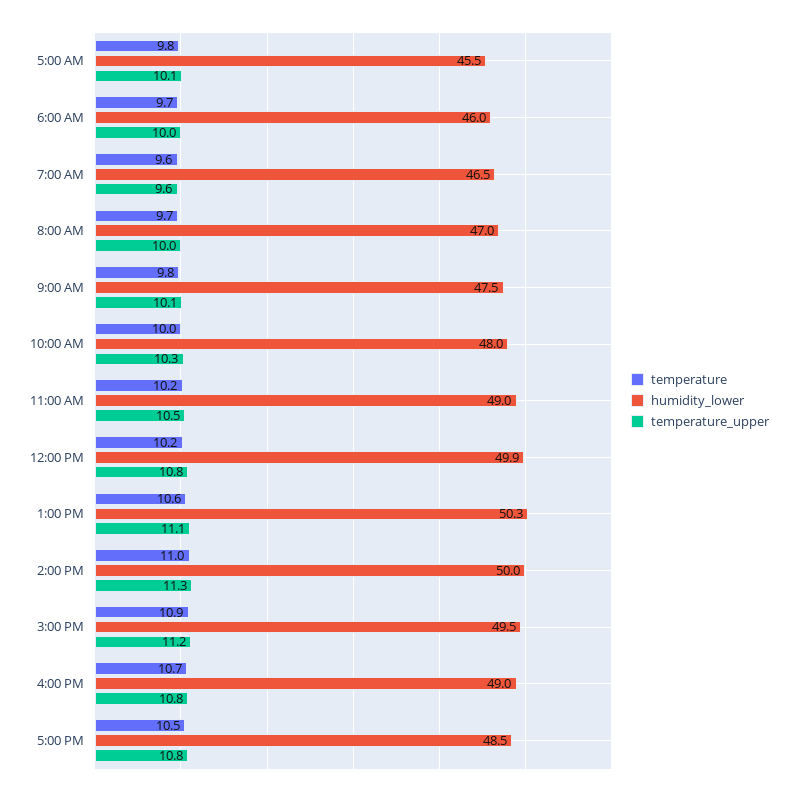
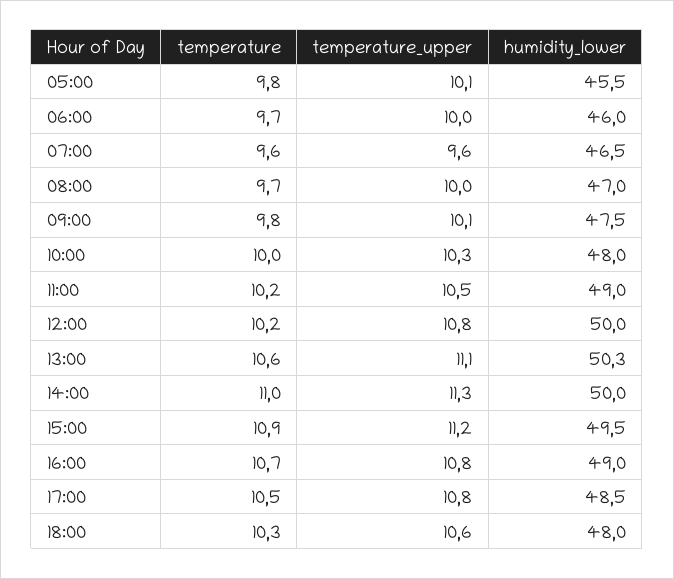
humidity_lower, 12:00 PM: 49.9 -> 50
temperature, 18:00: none -> 10.3
temperature_upper, 18:00: none -> 10.6
humidity_lower, 18:00: none -> 48

